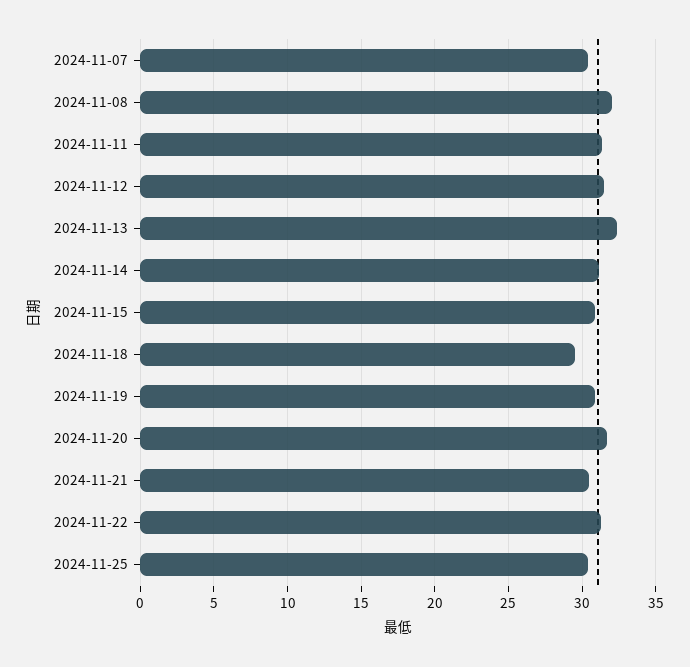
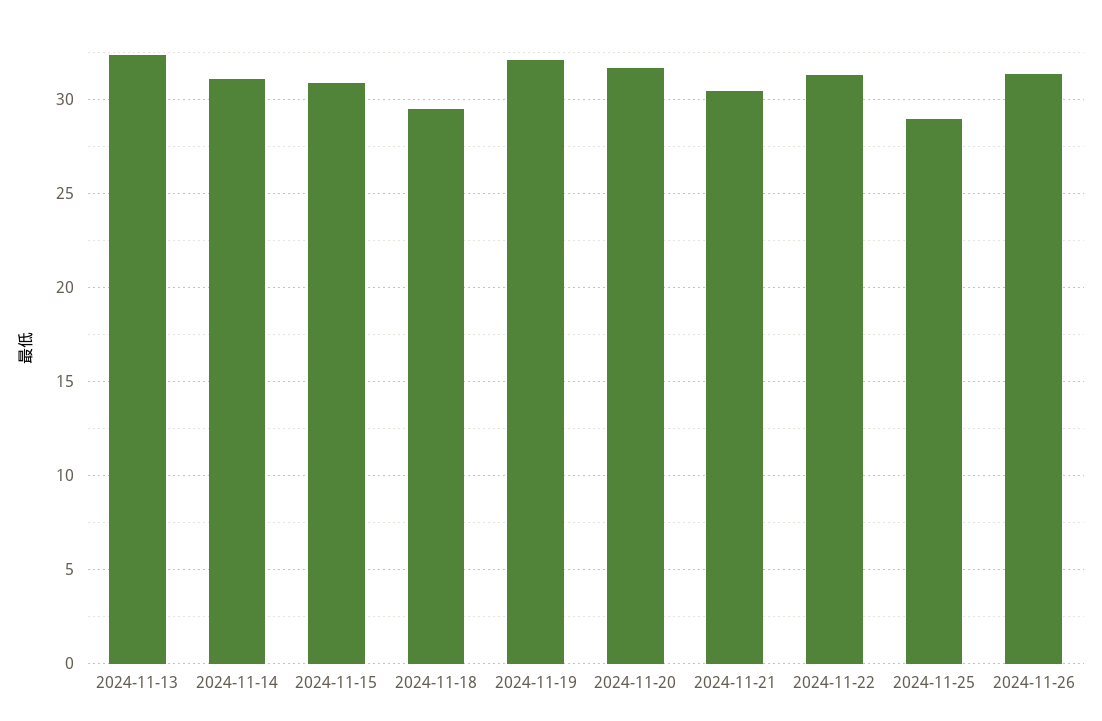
2024-11-07: 30.5 -> none
2024-11-08: 32 -> none
2024-11-11: 31.5 -> none
2024-11-12: 31.5 -> none
2024-11-19: 31 -> 32
2024-11-25: 30.5 -> 29
2024-11-26: none -> 31.5

